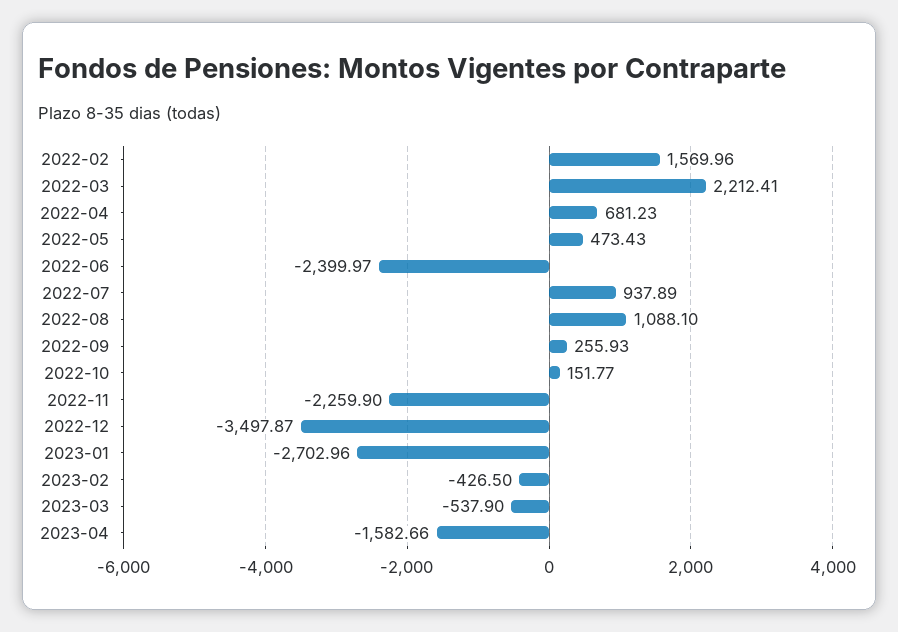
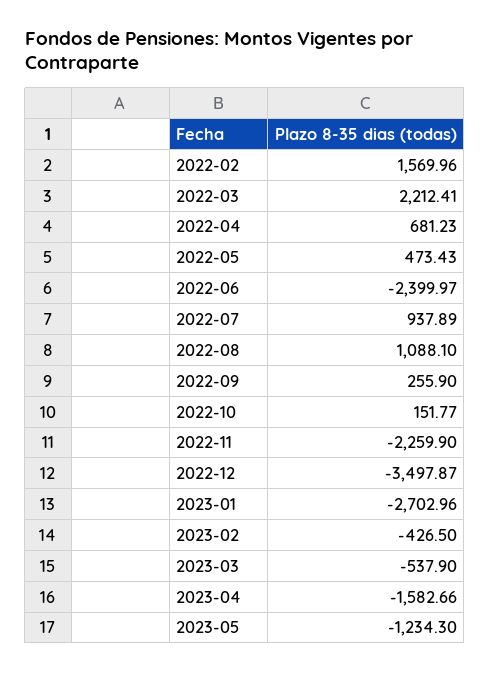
2022-09: 255.93 -> 255.9
2023-05: none -> -1234.3

